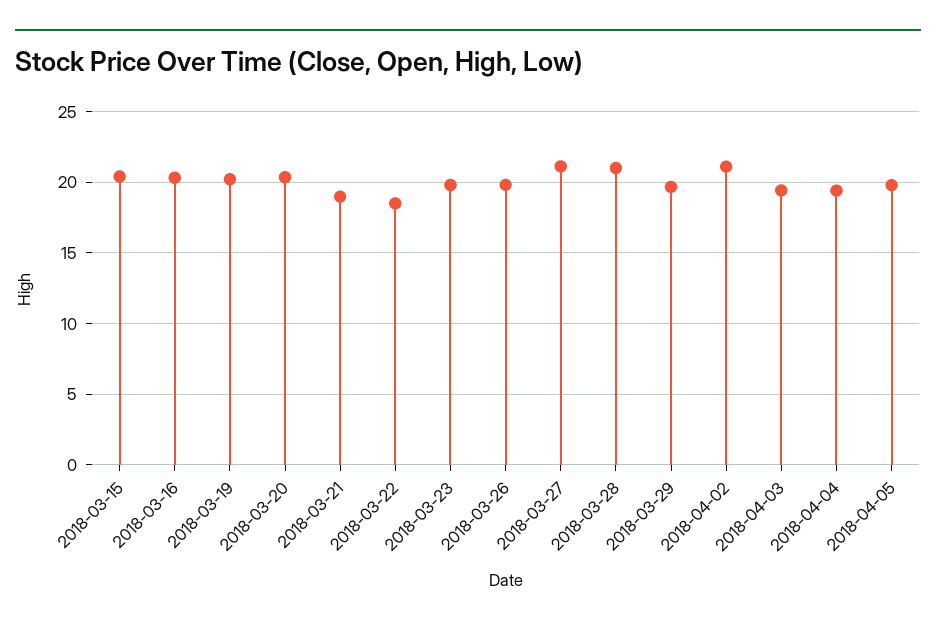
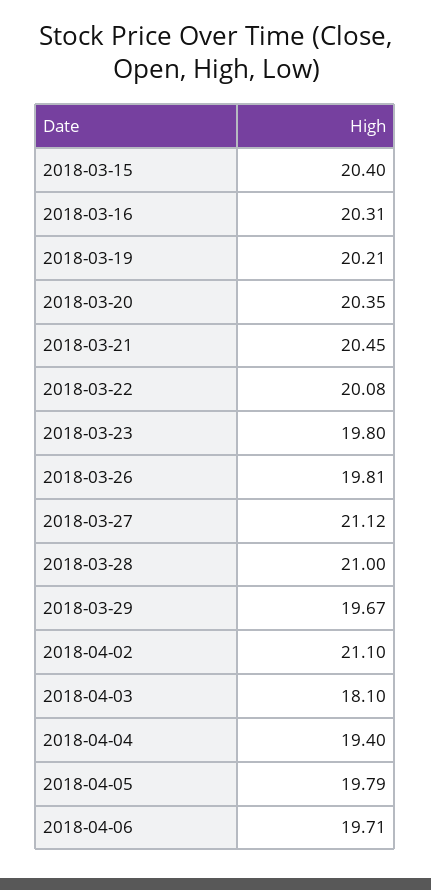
2018-03-21: 19 -> 20.45
2018-03-22: 18.5 -> 20.08
2018-04-03: 19.5 -> 18.1
2018-04-06: none -> 19.71

